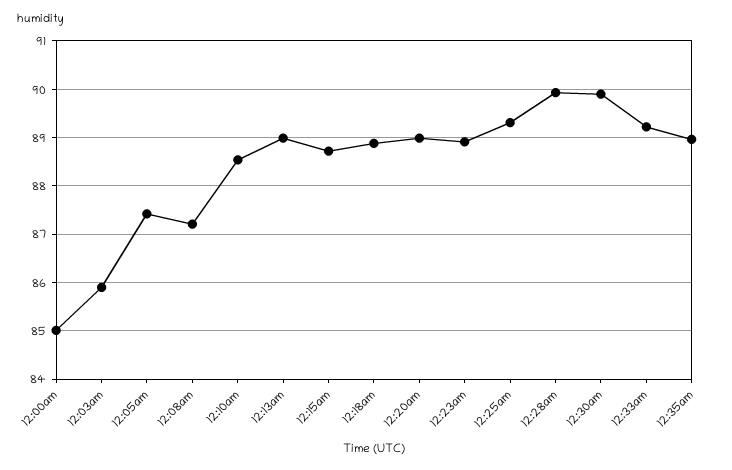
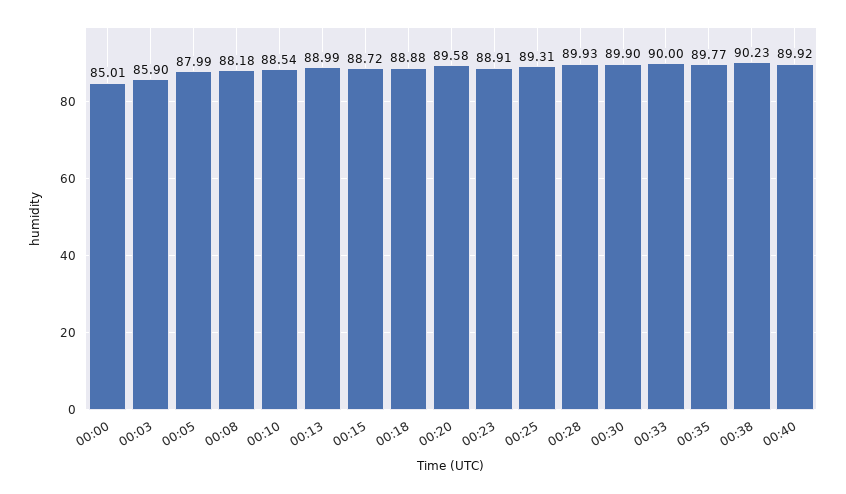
12:05am: 87.4 -> 87.99
12:08am: 87.2 -> 88.18
12:20am: 89 -> 89.58
12:33am: 89.2 -> 90
12:35am: 89 -> 89.77
00:38: none -> 90.23
00:40: none -> 89.92

